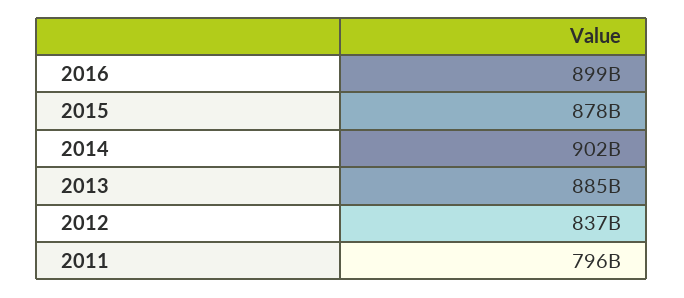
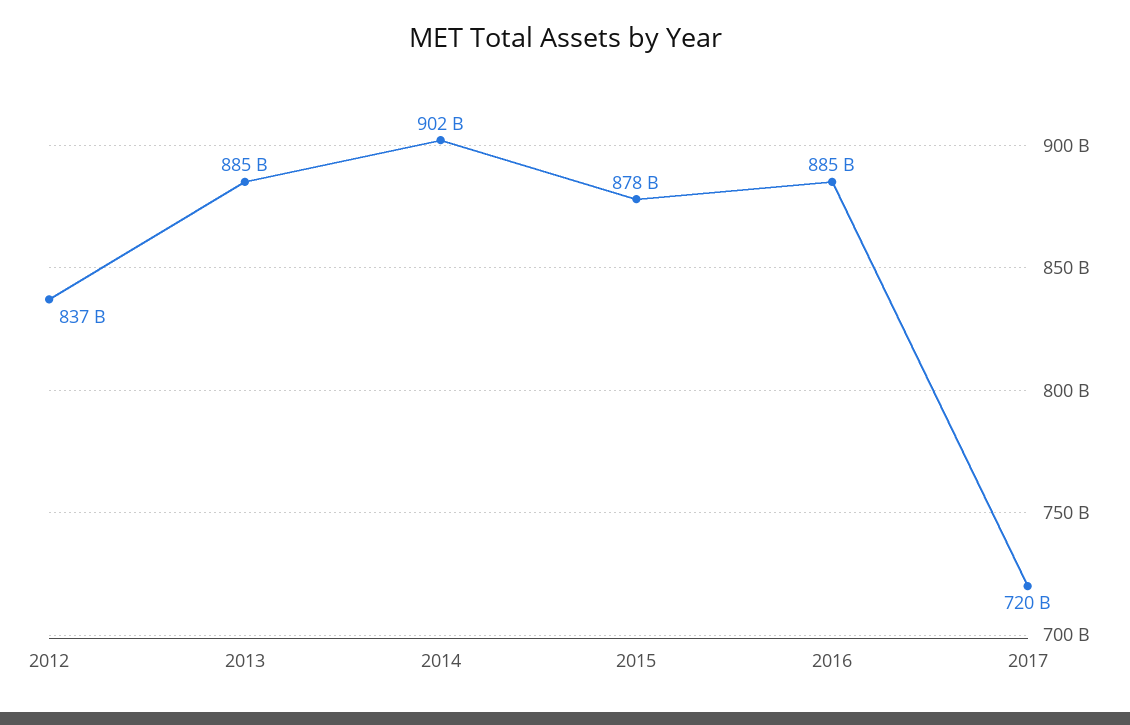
2016: 899000000000 -> 885000000000
2011: 796000000000 -> none
2017: none -> 720000000000

